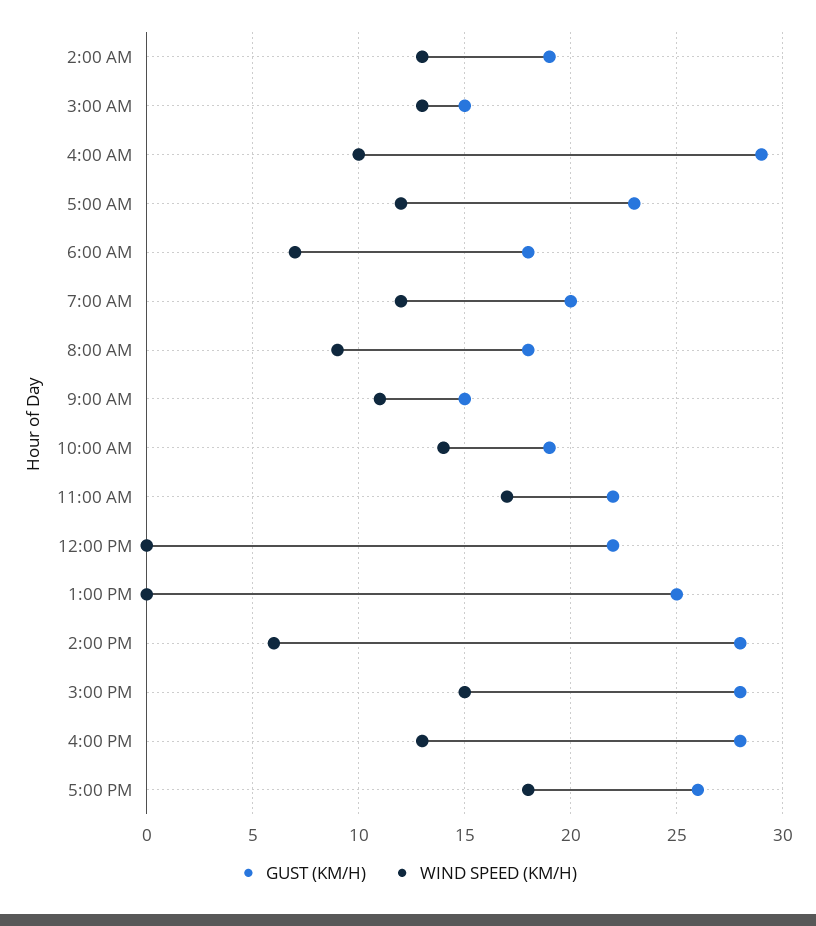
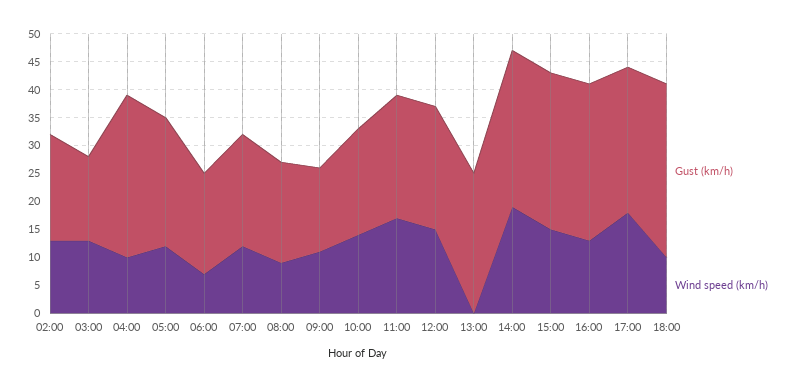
WIND SPEED (KM/H), 12:00 PM: 0 -> 15
WIND SPEED (KM/H), 2:00 PM: 6 -> 20
GUST (KM/H), 18:00: none -> 30
WIND SPEED (KM/H), 18:00: none -> 10

